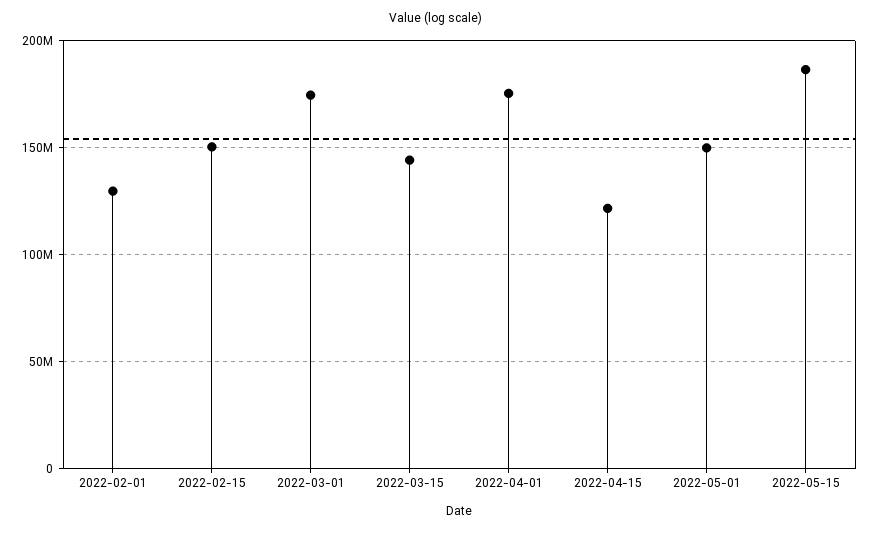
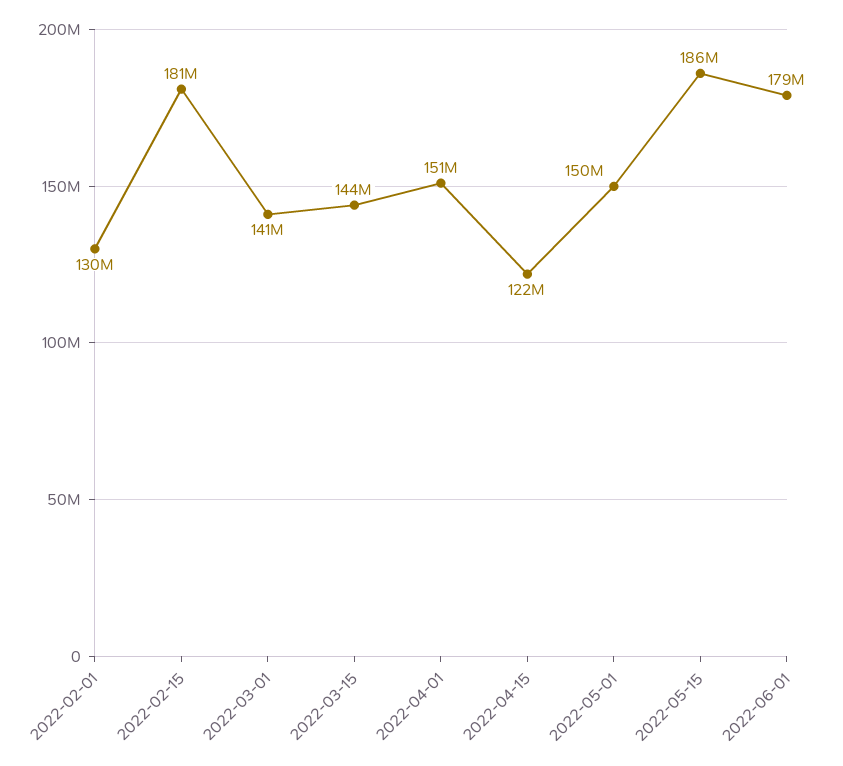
2022-02-15: 150000000 -> 181000000
2022-03-01: 175000000 -> 141000000
2022-04-01: 175000000 -> 151000000
2022-06-01: none -> 179000000

